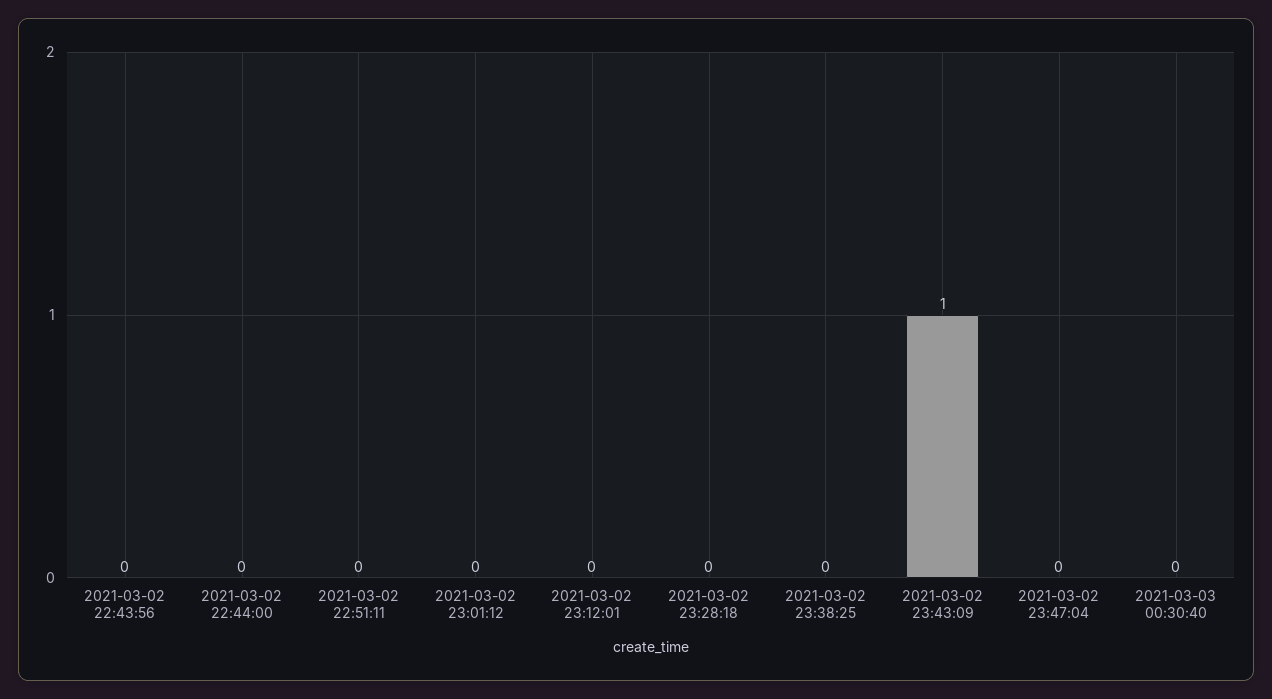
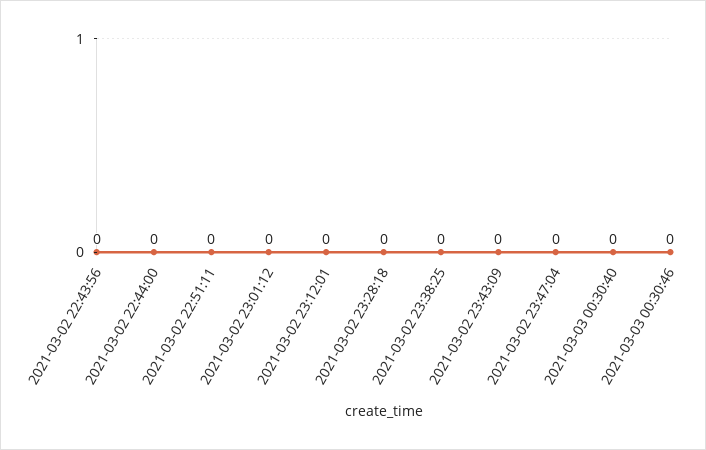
2021-03-02 23:43:09: 1 -> 0
2021-03-03 00:30:46: none -> 0

